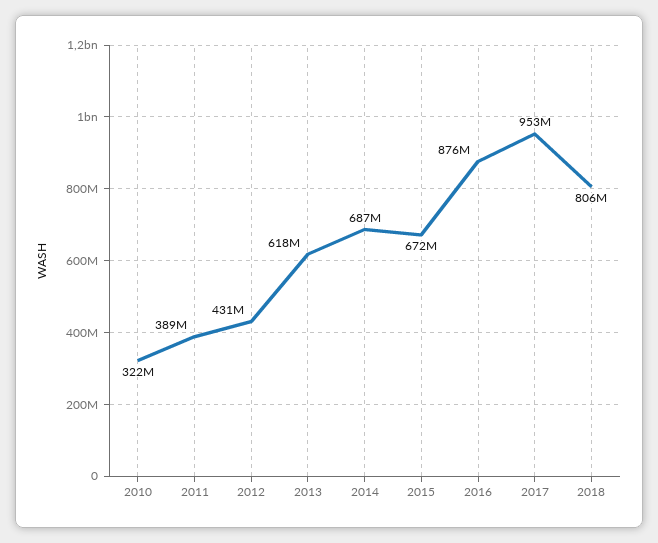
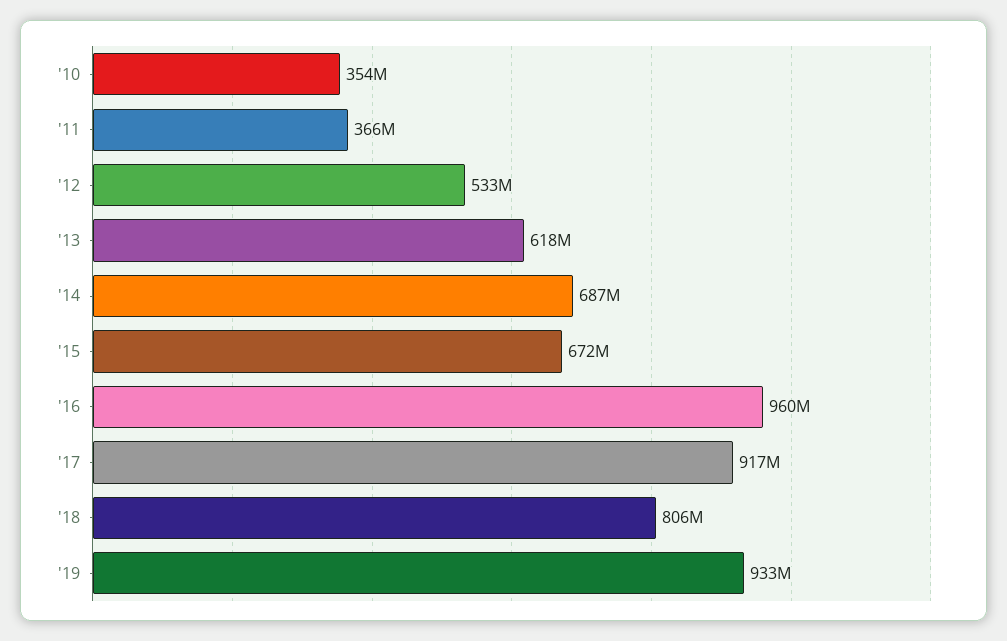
2010: 322000000 -> 354000000
2011: 389000000 -> 366000000
2012: 431000000 -> 533000000
2016: 876000000 -> 960000000
2017: 953000000 -> 917000000
'19: none -> 933000000

